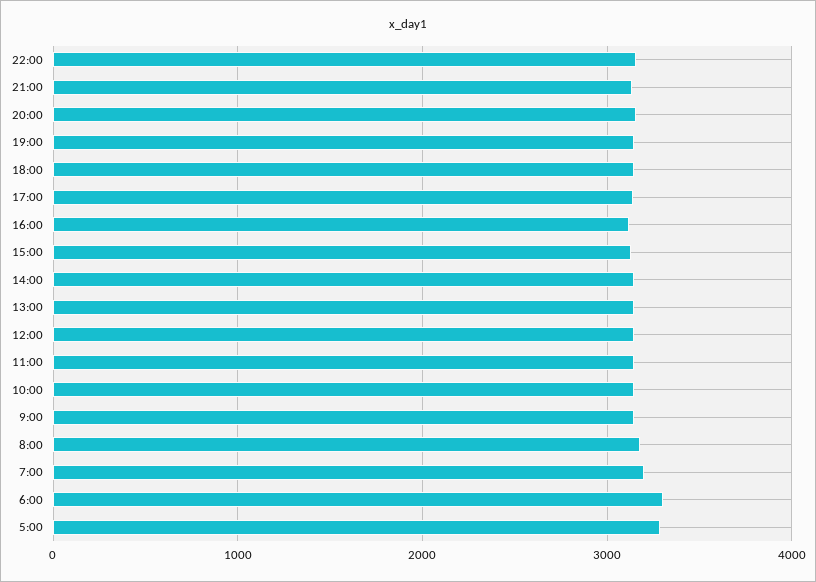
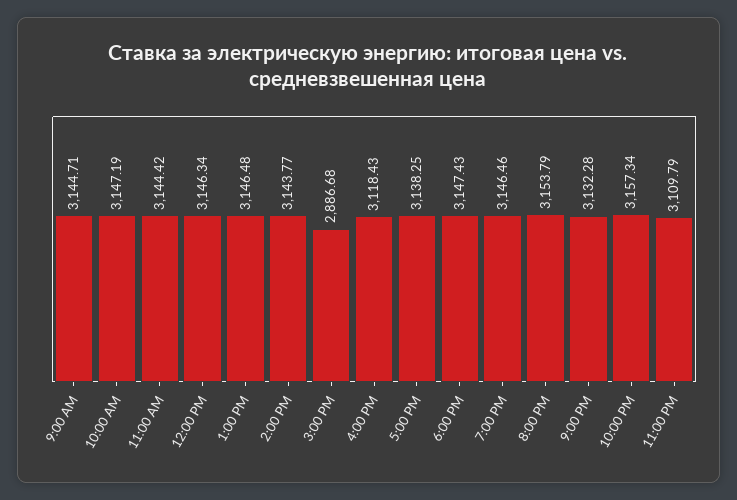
15:00: 3100 -> 2886.68
8:00: 3200 -> none
7:00: 3200 -> none
6:00: 3300 -> none
5:00: 3300 -> none
11:00 PM: none -> 3109.79

